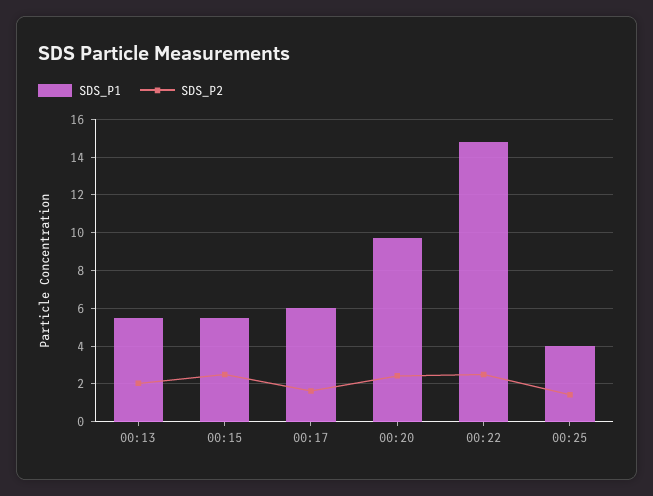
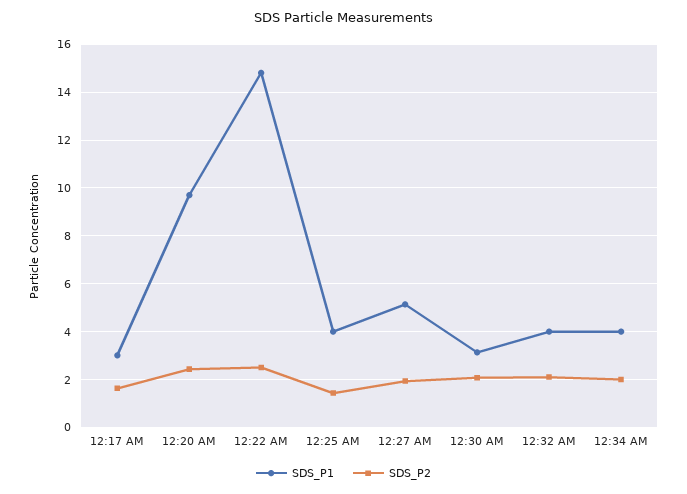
SDS_P1, 00:13: 5.5 -> none
SDS_P2, 00:13: 2 -> none
SDS_P1, 00:15: 5.5 -> none
SDS_P2, 00:15: 2.5 -> none
SDS_P1, 00:17: 6 -> 3
SDS_P1, 12:27 AM: none -> 5
SDS_P2, 12:27 AM: none -> 2
SDS_P1, 12:30 AM: none -> 3
SDS_P2, 12:30 AM: none -> 2
SDS_P1, 12:32 AM: none -> 4
SDS_P2, 12:32 AM: none -> 2
SDS_P1, 12:34 AM: none -> 4
SDS_P2, 12:34 AM: none -> 2

